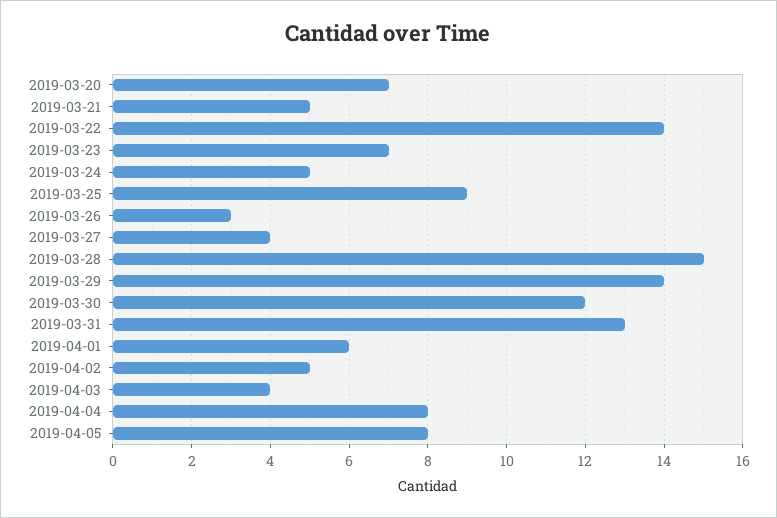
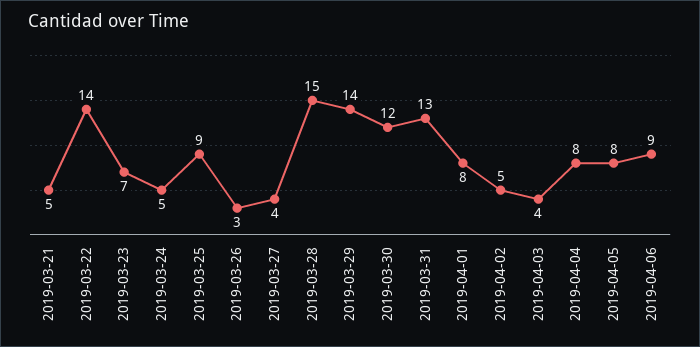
2019-03-20: 7 -> none
2019-04-01: 6 -> 8
2019-04-06: none -> 9

